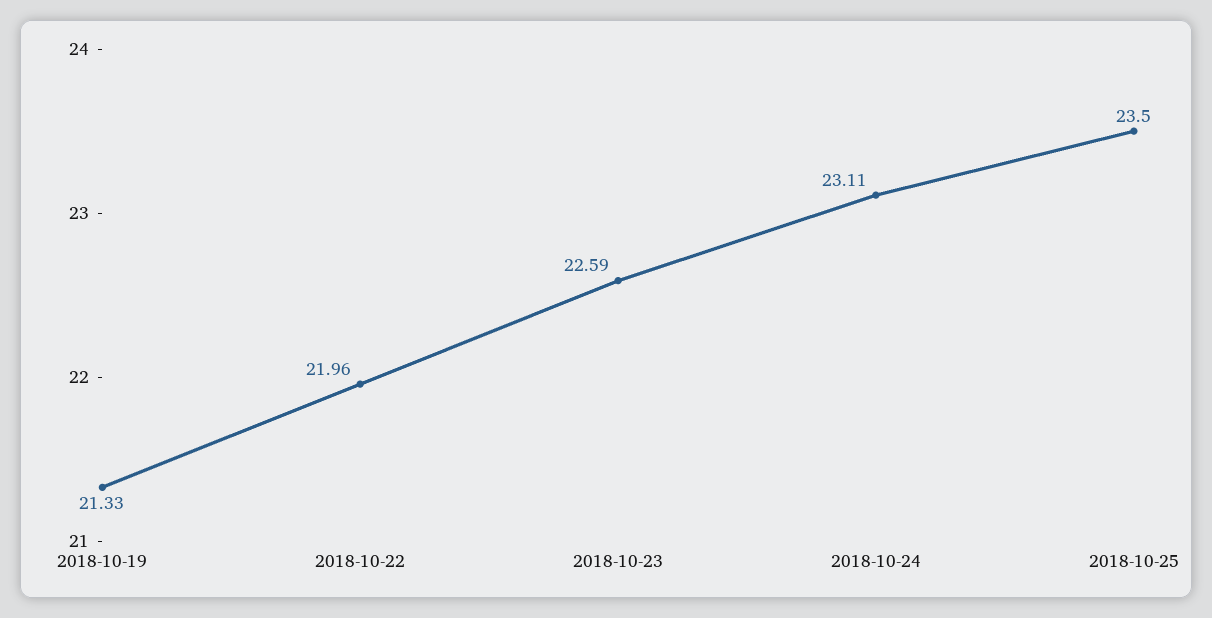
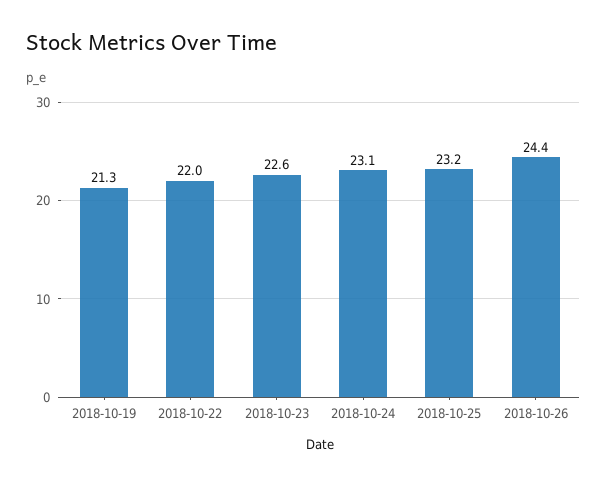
2018-10-25: 23.5 -> 23.2
2018-10-26: none -> 24.4

